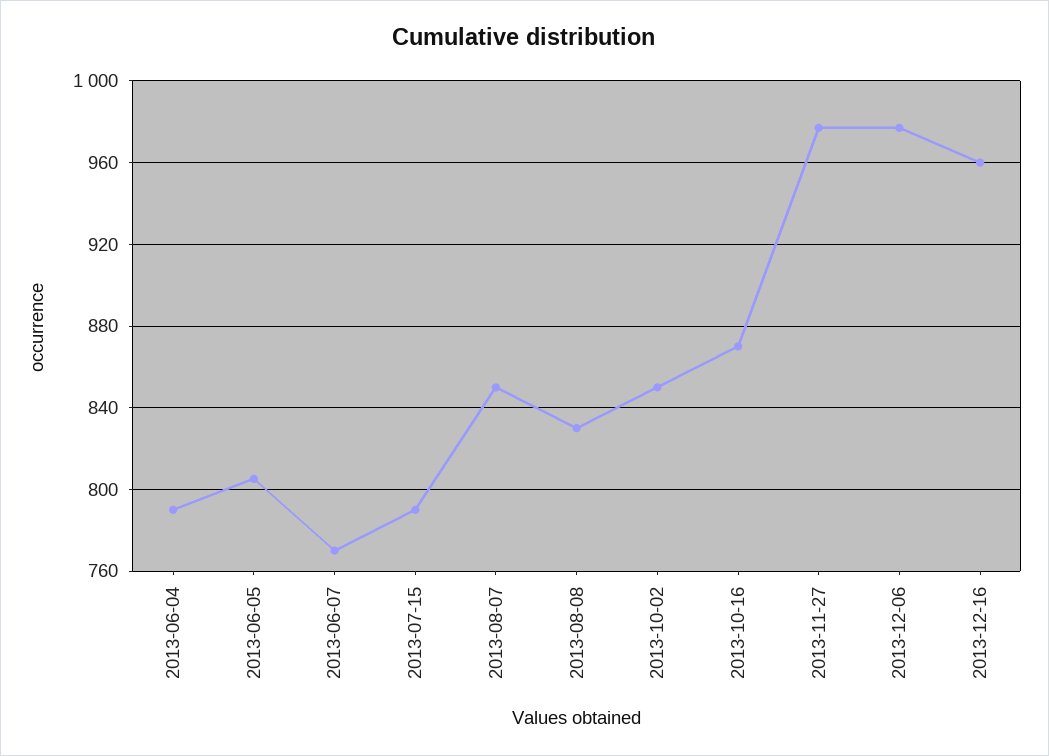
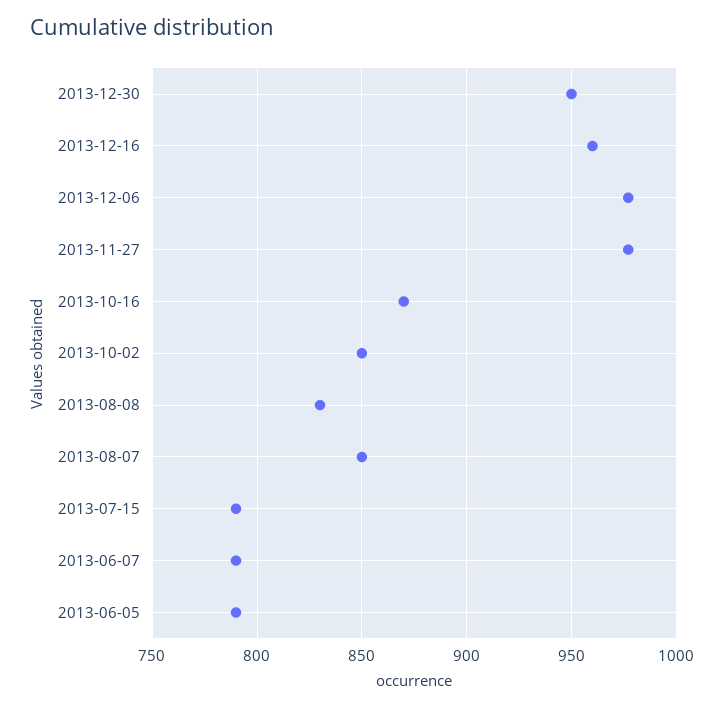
2013-06-04: 790 -> none
2013-06-05: 805 -> 790
2013-06-07: 770 -> 790
2013-12-30: none -> 950

